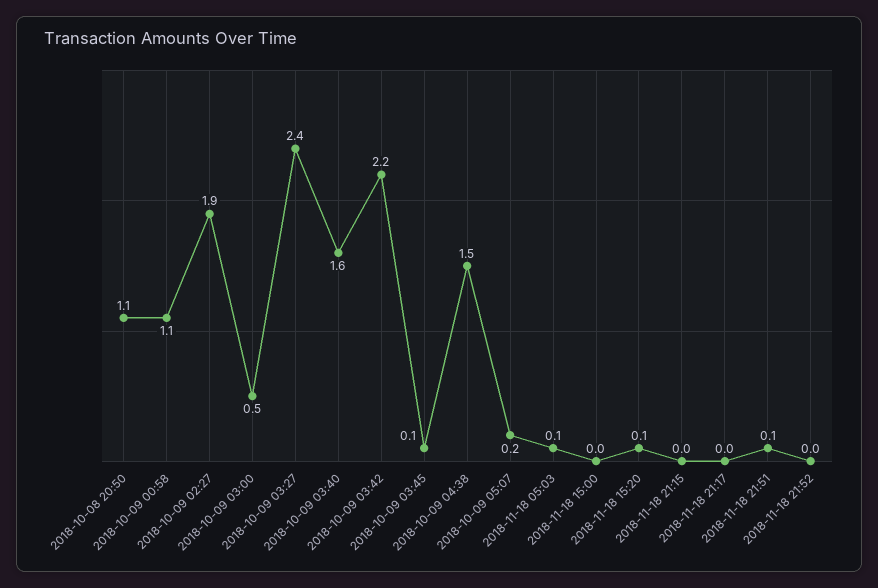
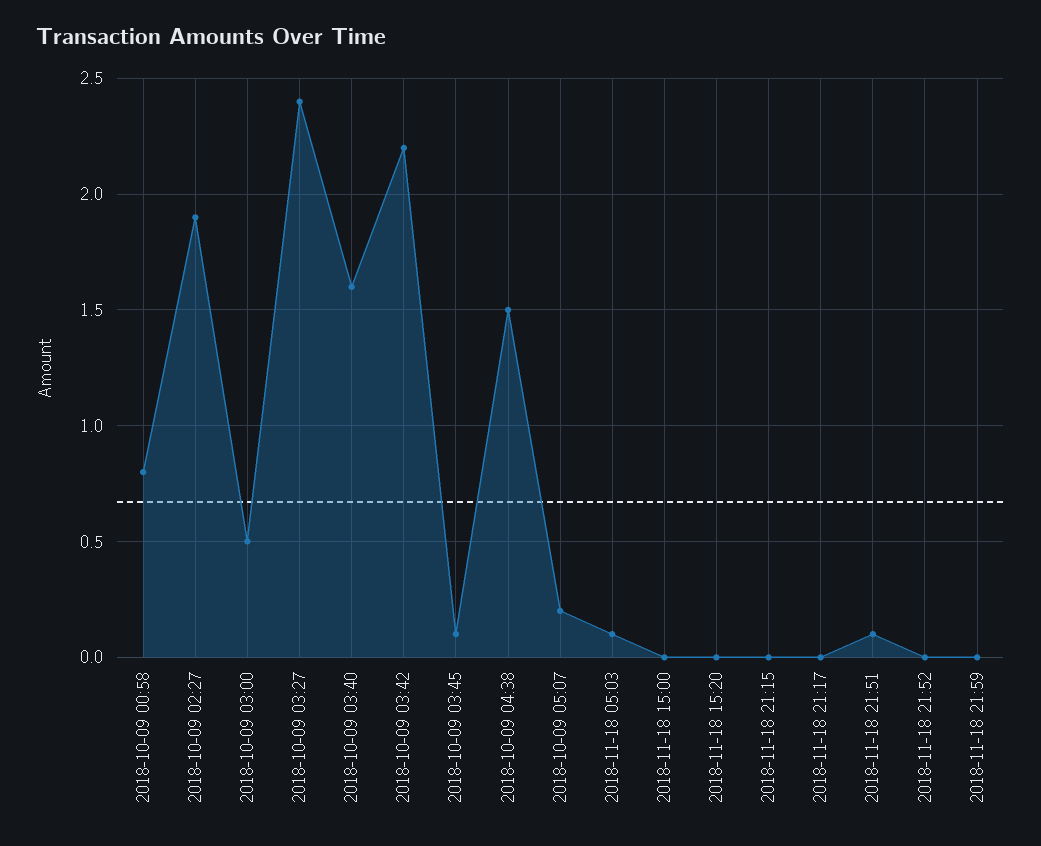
2018-10-08 20:50: 1.1 -> none
2018-10-09 00:58: 1.1 -> 0.8
2018-11-18 15:20: 0.1 -> 0
2018-11-18 21:59: none -> 0

